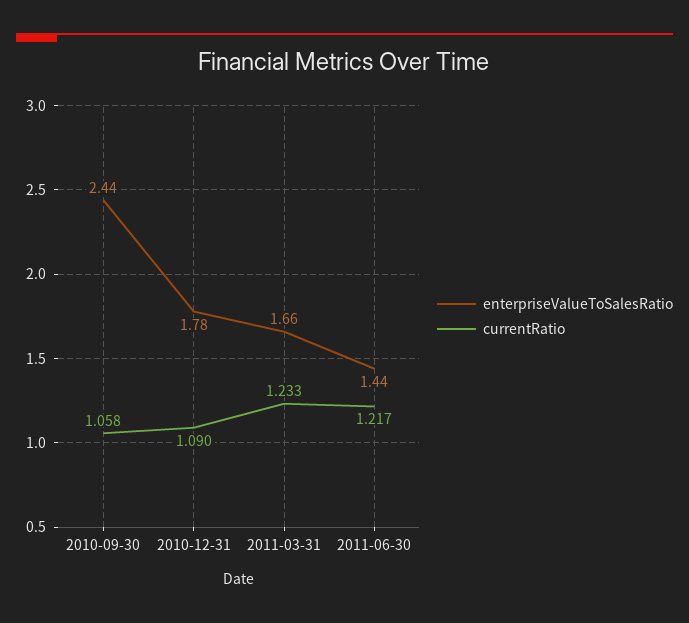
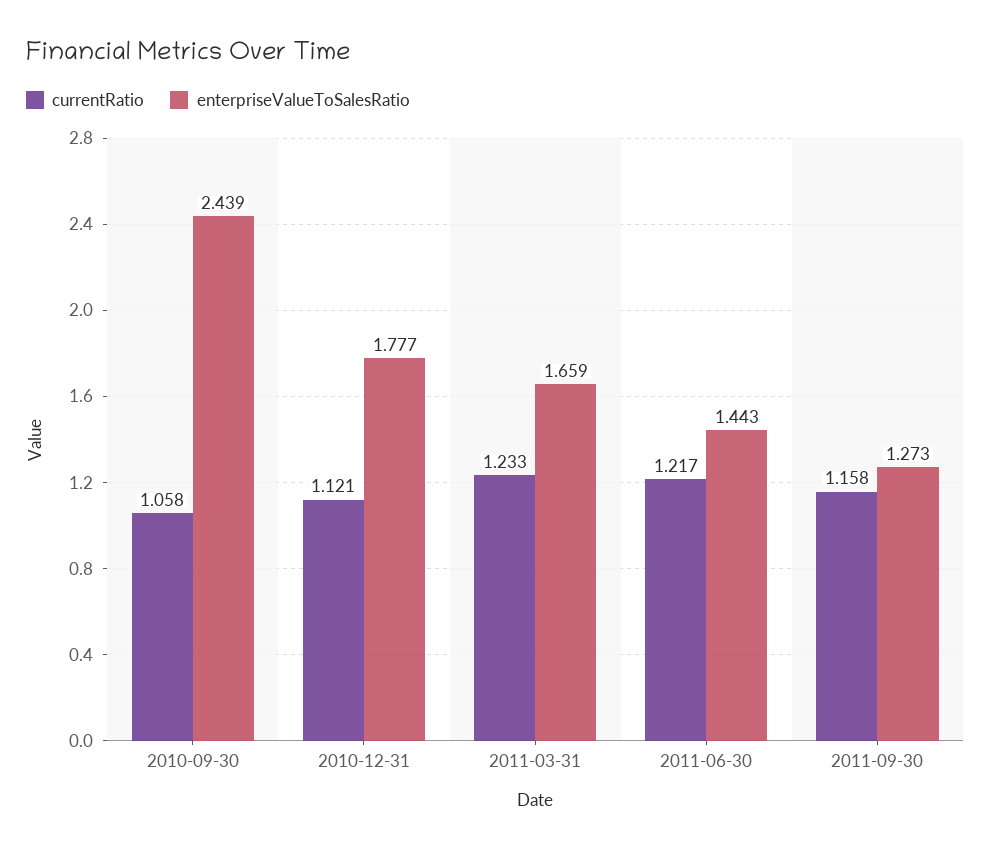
currentRatio, 2010-12-31: 1.09 -> 1.121
currentRatio, 2011-09-30: none -> 1.158
enterpriseValueToSalesRatio, 2011-09-30: none -> 1.273

